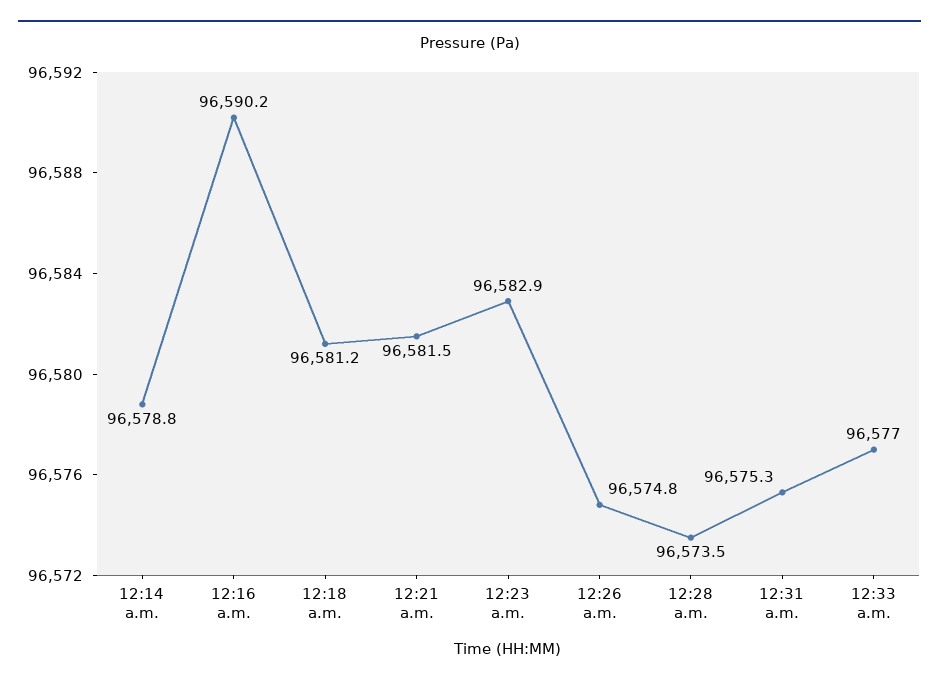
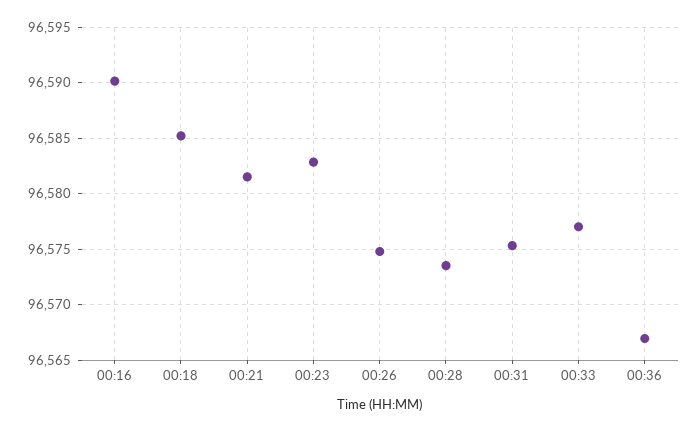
12:14 a.m.: 96578.8 -> none
12:18 a.m.: 96581.2 -> 96585
00:36: none -> 96567

